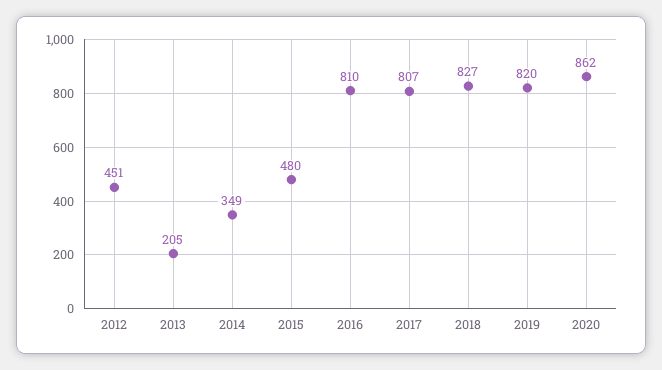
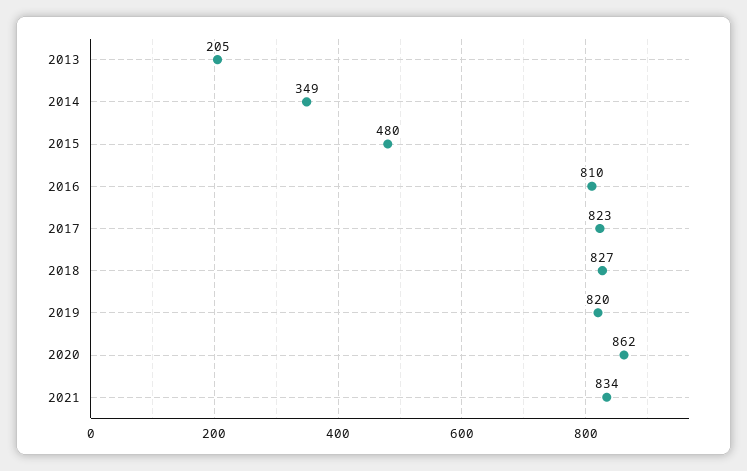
2012: 451 -> none
2017: 807 -> 823
2021: none -> 834

